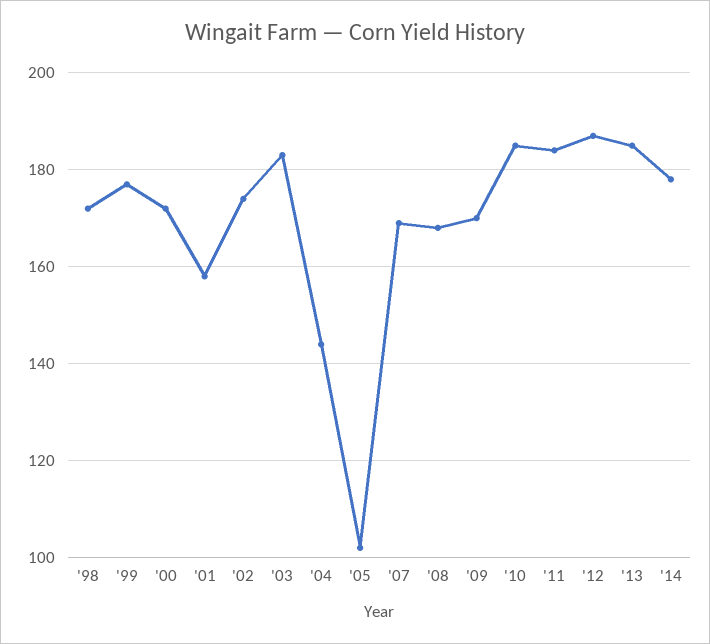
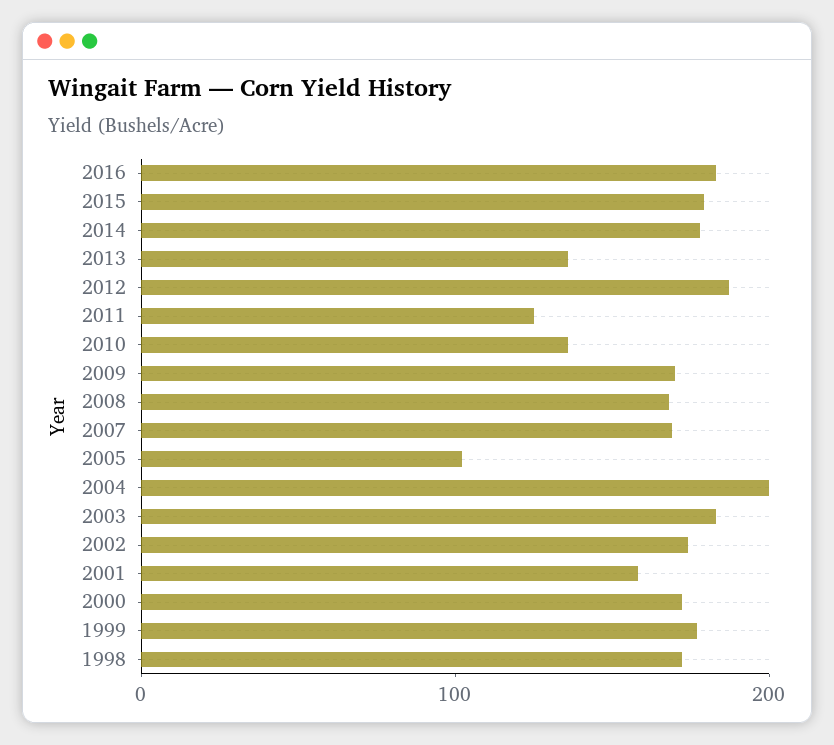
'04: 145 -> 200
'10: 185 -> 140
'11: 185 -> 120
'13: 185 -> 140
2016: none -> 180
2015: none -> 180

